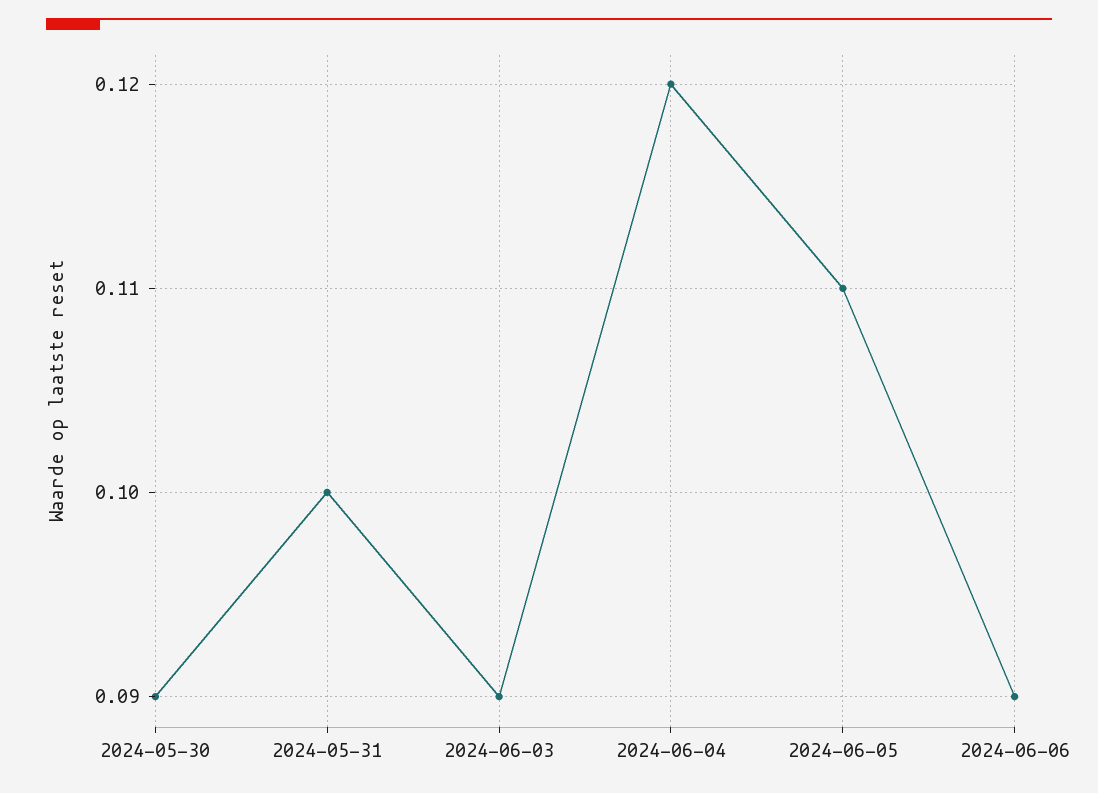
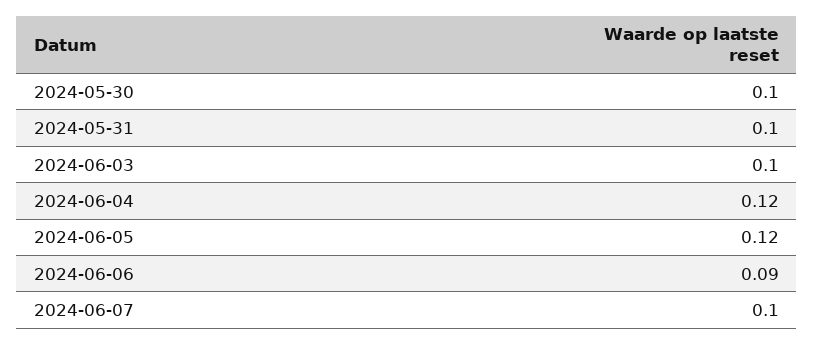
2024-05-30: 0.09 -> 0.1
2024-06-03: 0.09 -> 0.1
2024-06-05: 0.11 -> 0.12
2024-06-07: none -> 0.1

